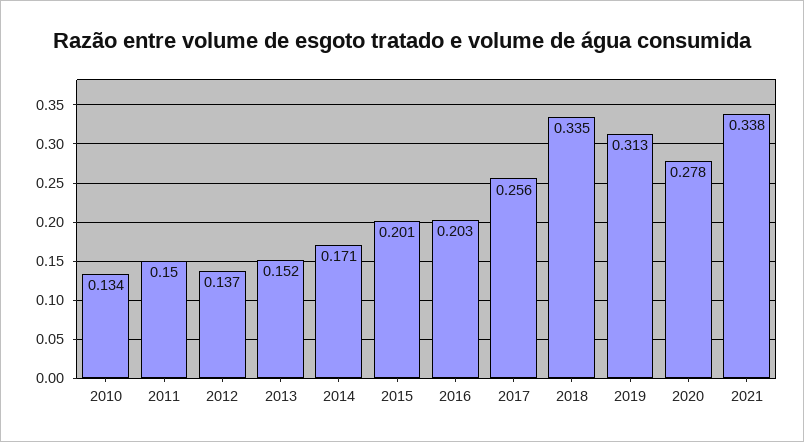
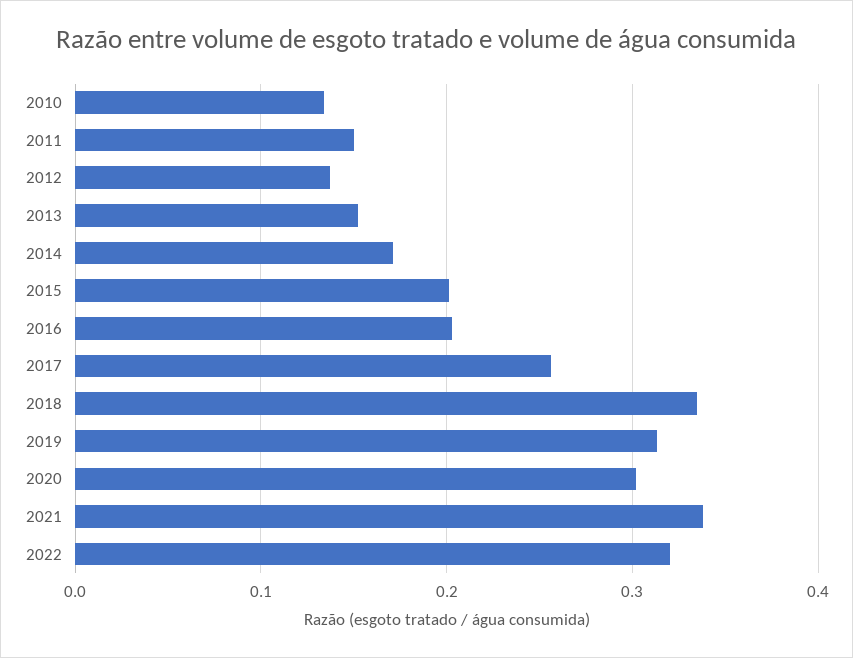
2020: 0.278 -> 0.3
2022: none -> 0.32

